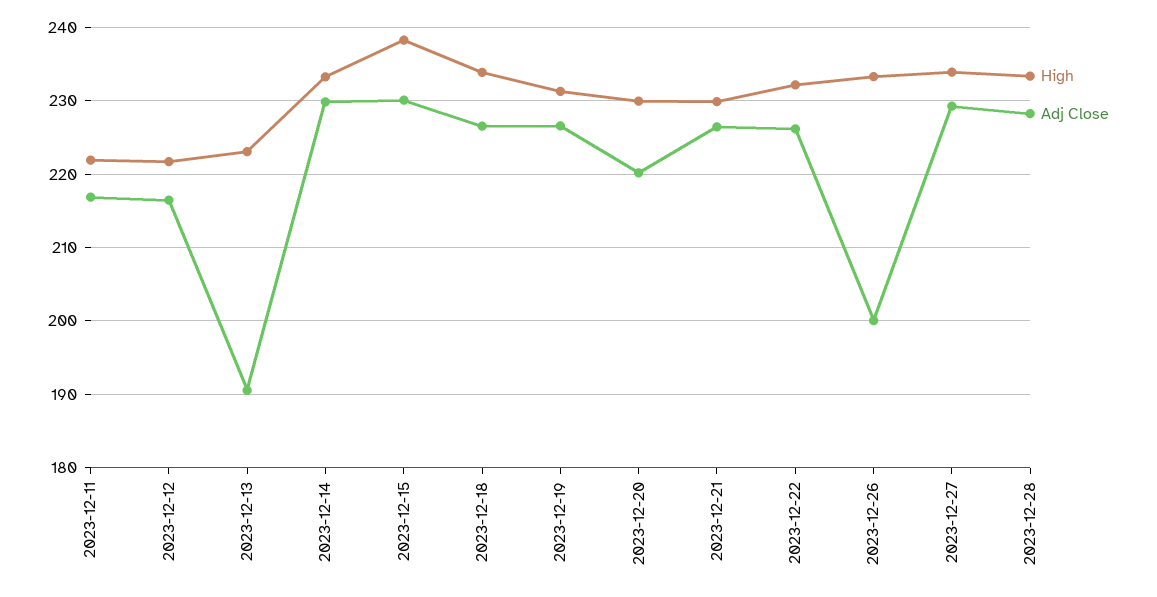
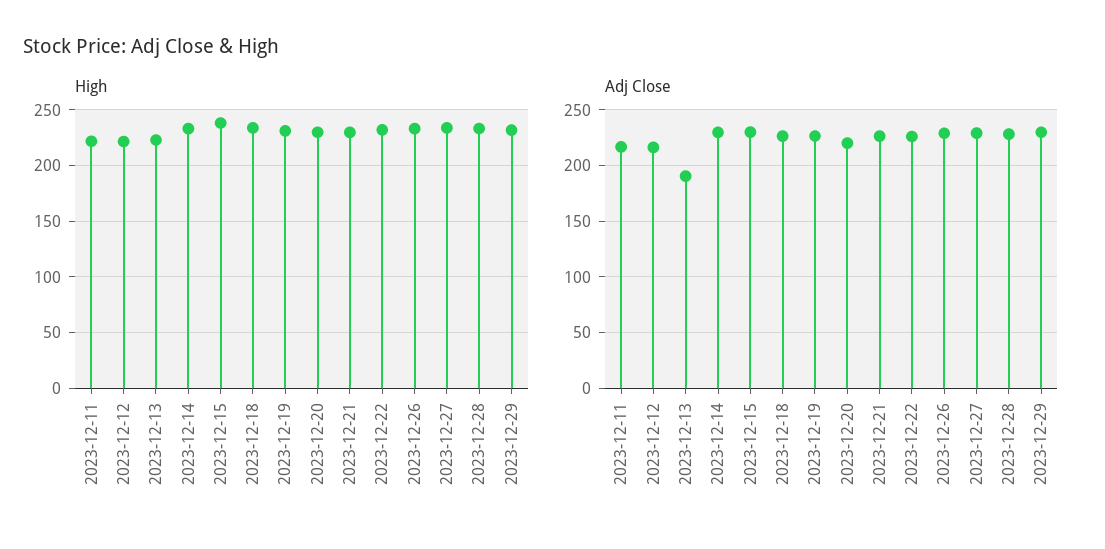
Adj Close, 2023-12-26: 200 -> 230
High, 2023-12-29: none -> 230
Adj Close, 2023-12-29: none -> 230

